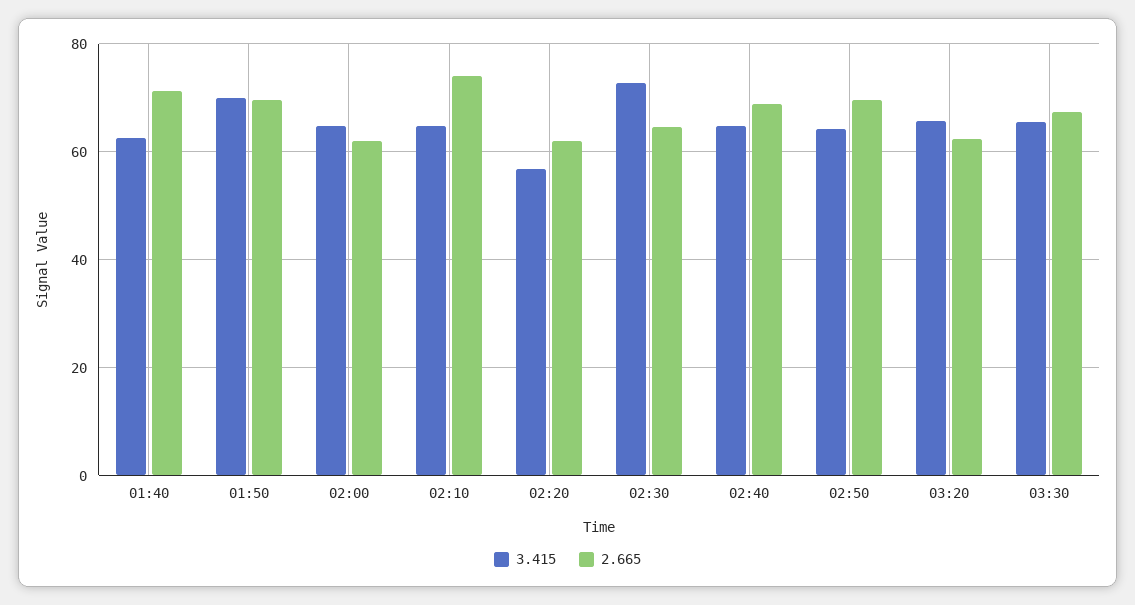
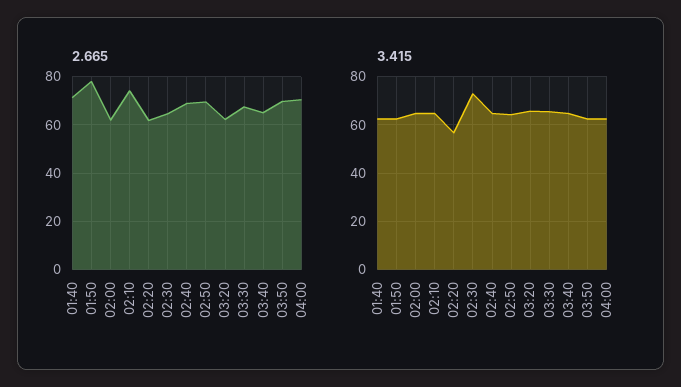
3.415, 01:50: 70 -> 62.5
2.665, 01:50: 70 -> 77.5
2.665, 03:40: none -> 65
2.665, 03:50: none -> 70
2.665, 04:00: none -> 70
3.415, 03:40: none -> 65
3.415, 03:50: none -> 62.5
3.415, 04:00: none -> 62.5

